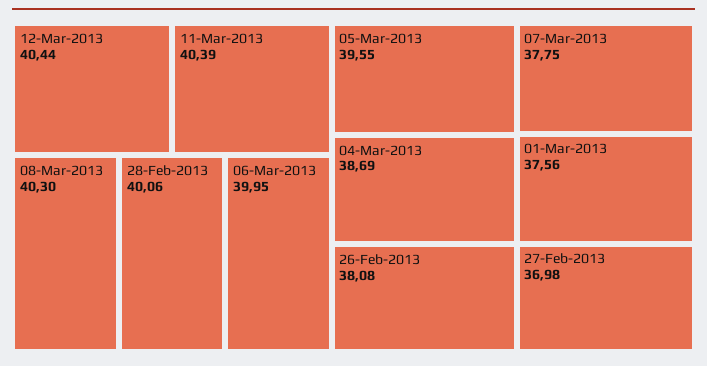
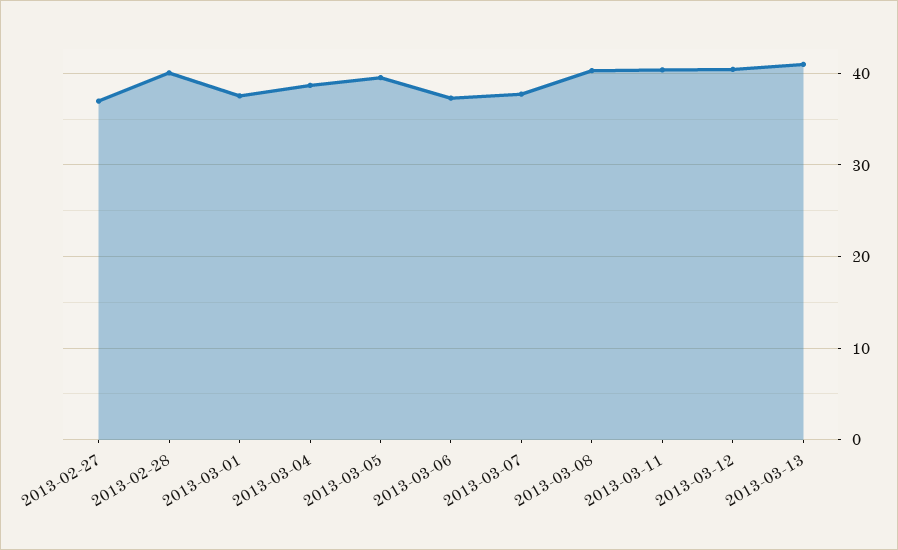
06-Mar-2013: 39.95 -> 37
26-Feb-2013: 38.08 -> none
2013-03-13: none -> 41

